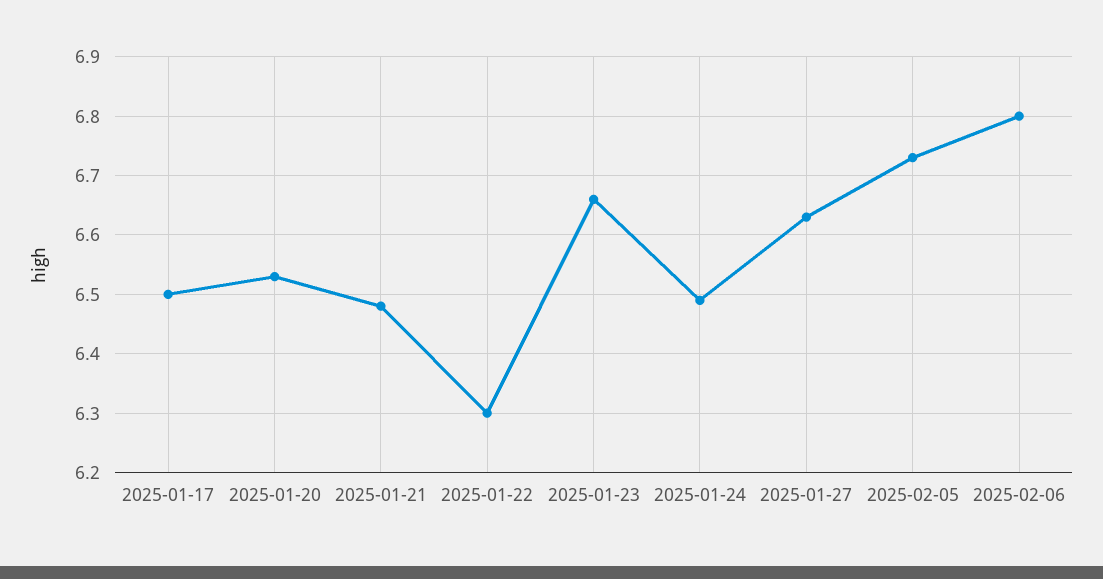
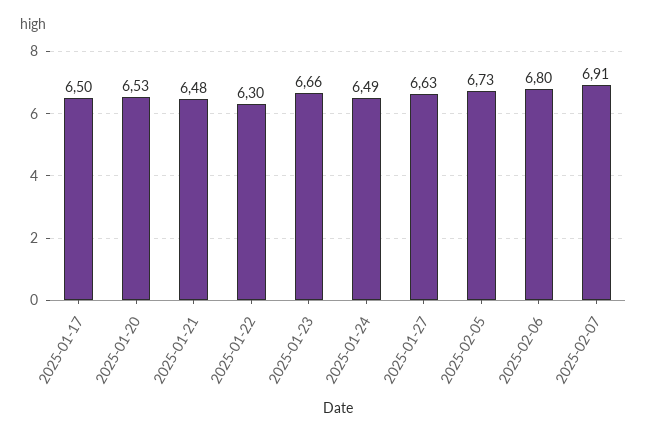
2025-02-07: none -> 6.91

